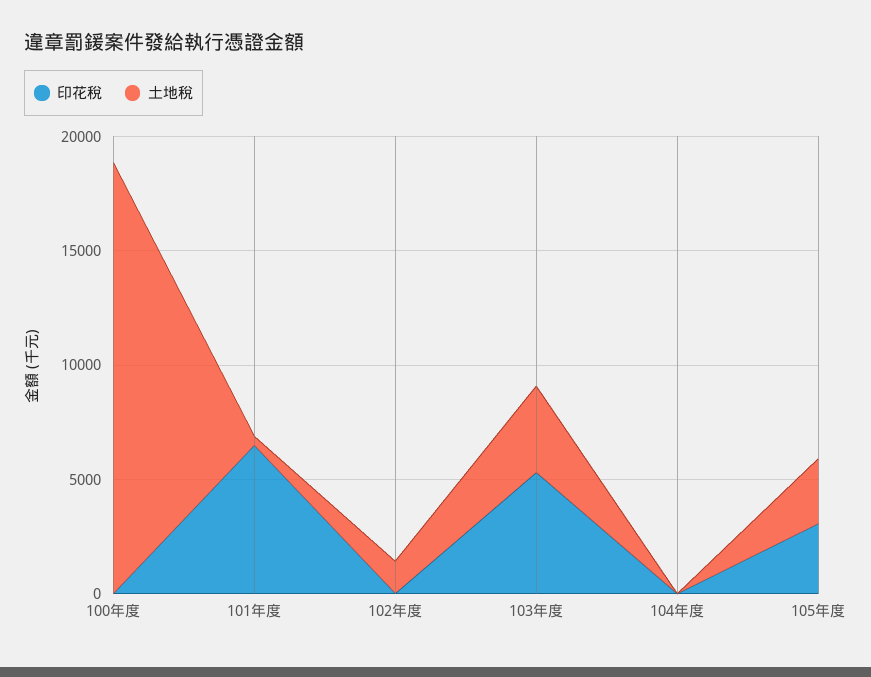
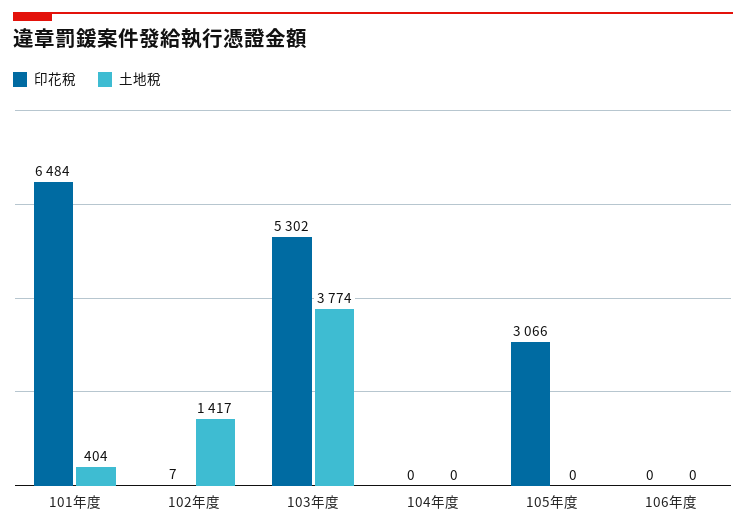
印花稅, 100年度: 0 -> none
土地稅, 100年度: 19000 -> none
土地稅, 105年度: 3000 -> 0
印花稅, 106年度: none -> 0
土地稅, 106年度: none -> 0

